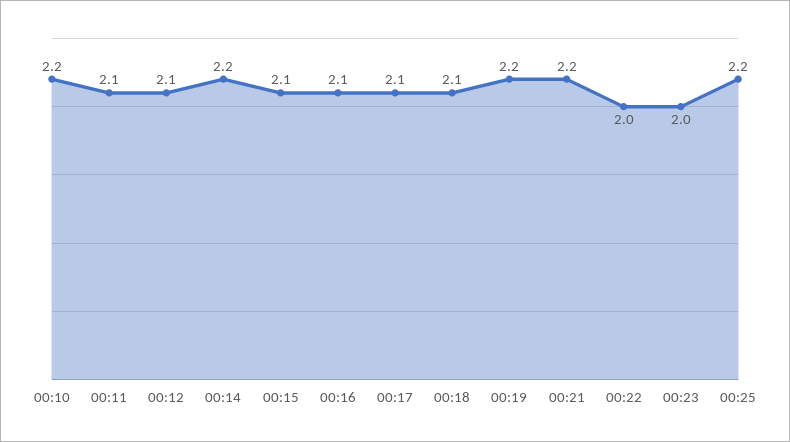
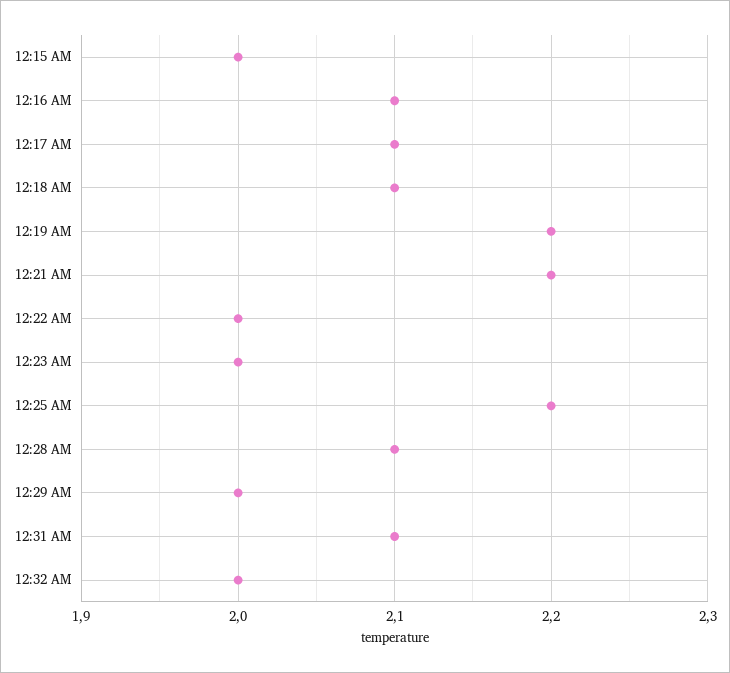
00:10: 2.2 -> none
00:11: 2.1 -> none
00:12: 2.1 -> none
00:14: 2.2 -> none
00:15: 2.1 -> 2
12:28 AM: none -> 2.1
12:29 AM: none -> 2
12:31 AM: none -> 2.1
12:32 AM: none -> 2

